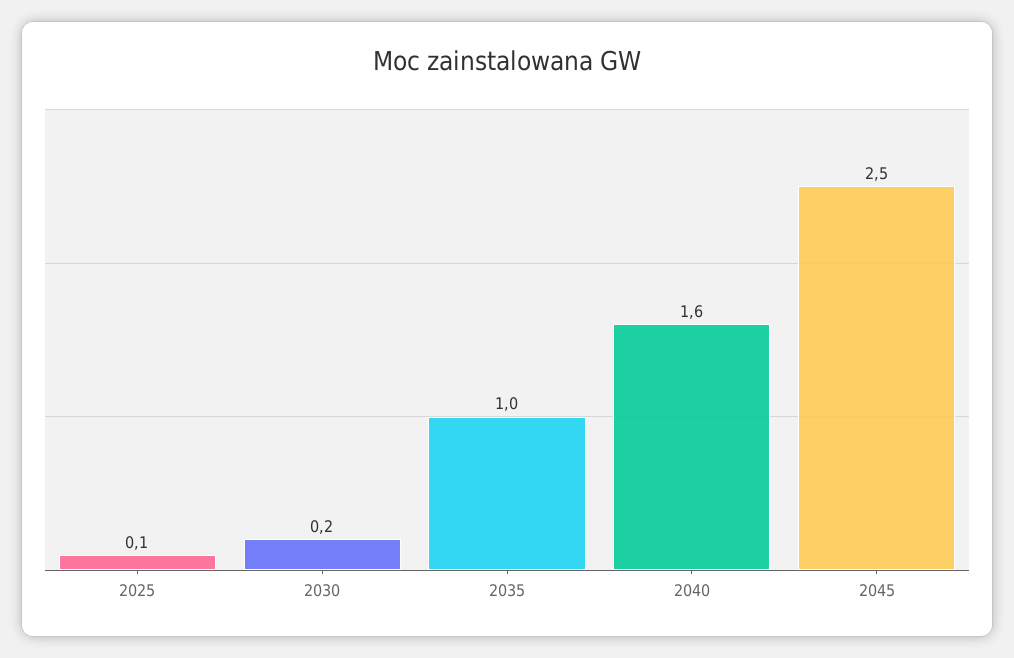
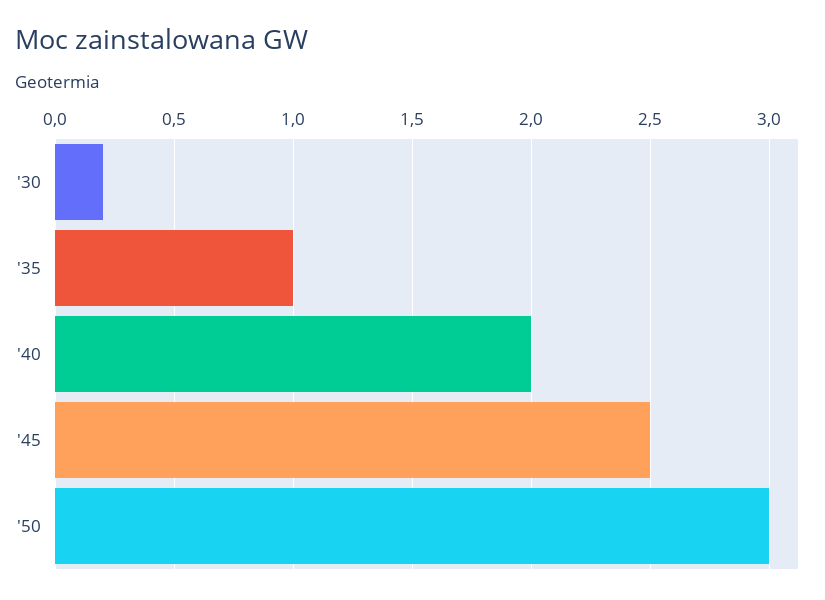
2025: 0.1 -> none
2040: 1.6 -> 2
'50: none -> 3

